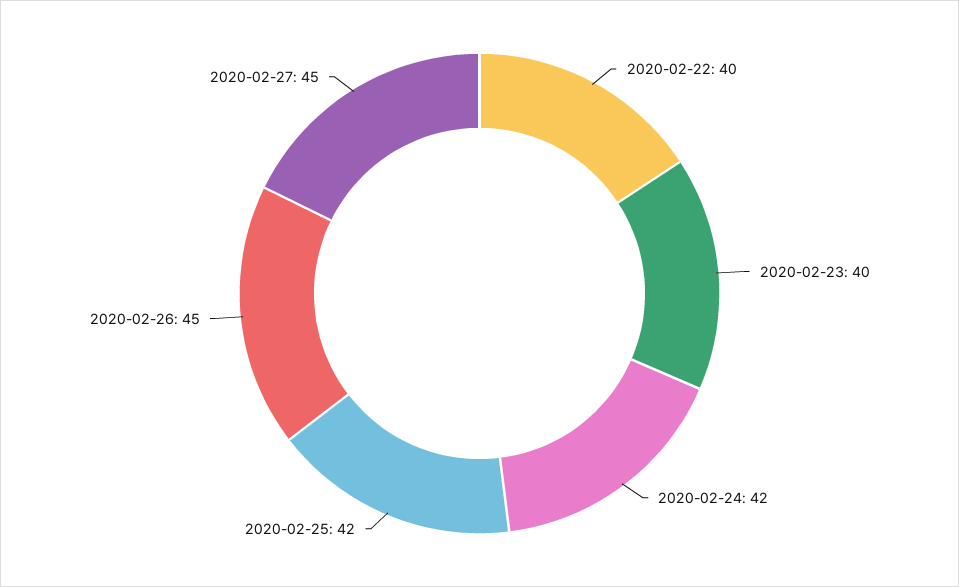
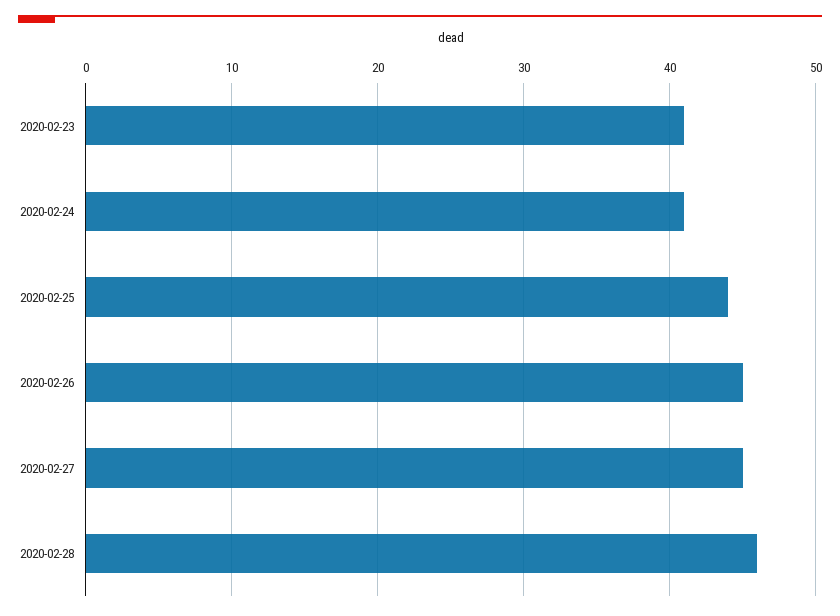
2020-02-22: 40 -> none
2020-02-23: 40 -> 41
2020-02-24: 42 -> 41
2020-02-25: 42 -> 44
2020-02-28: none -> 46

